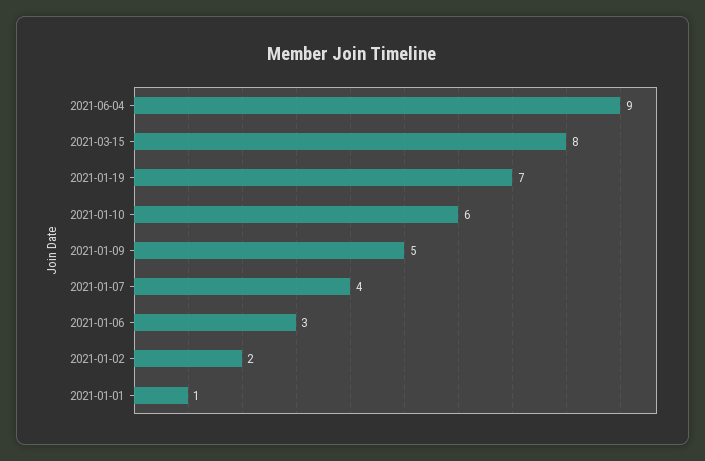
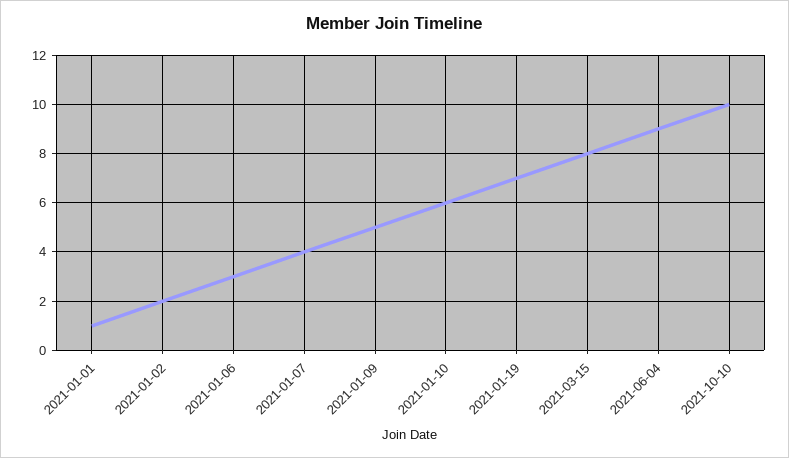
2021-10-10: none -> 10

